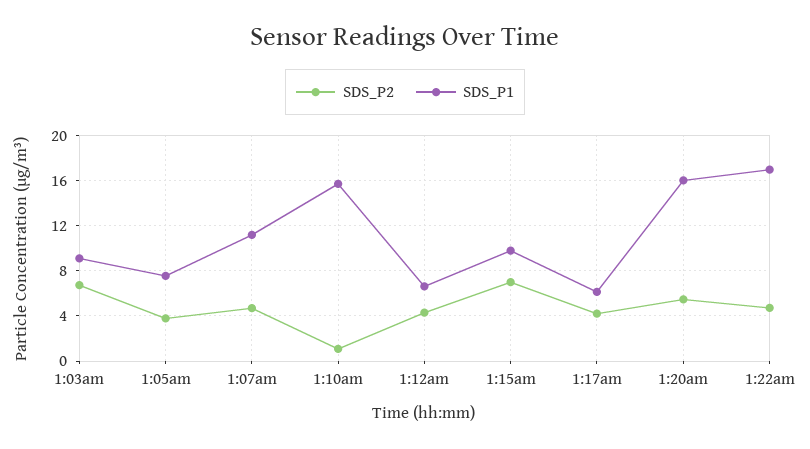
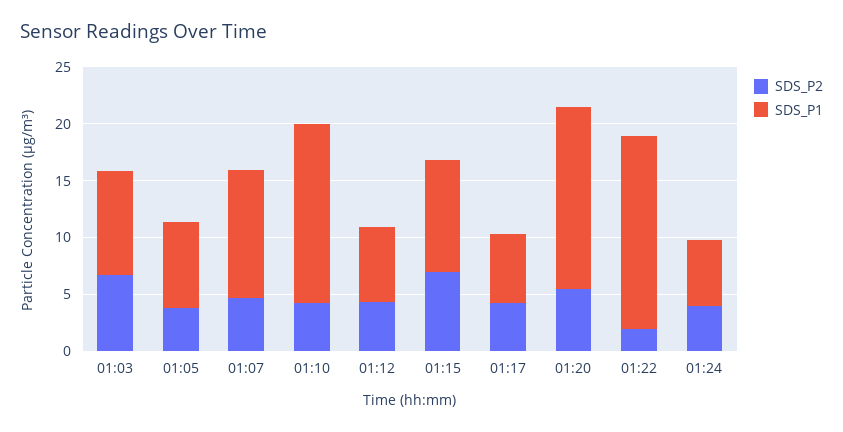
SDS_P2, 1:10am: 1 -> 4
SDS_P2, 1:22am: 5 -> 2
SDS_P2, 01:24: none -> 4
SDS_P1, 01:24: none -> 6

